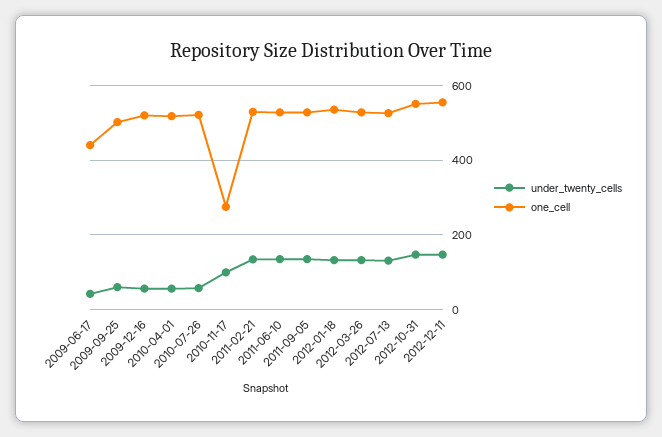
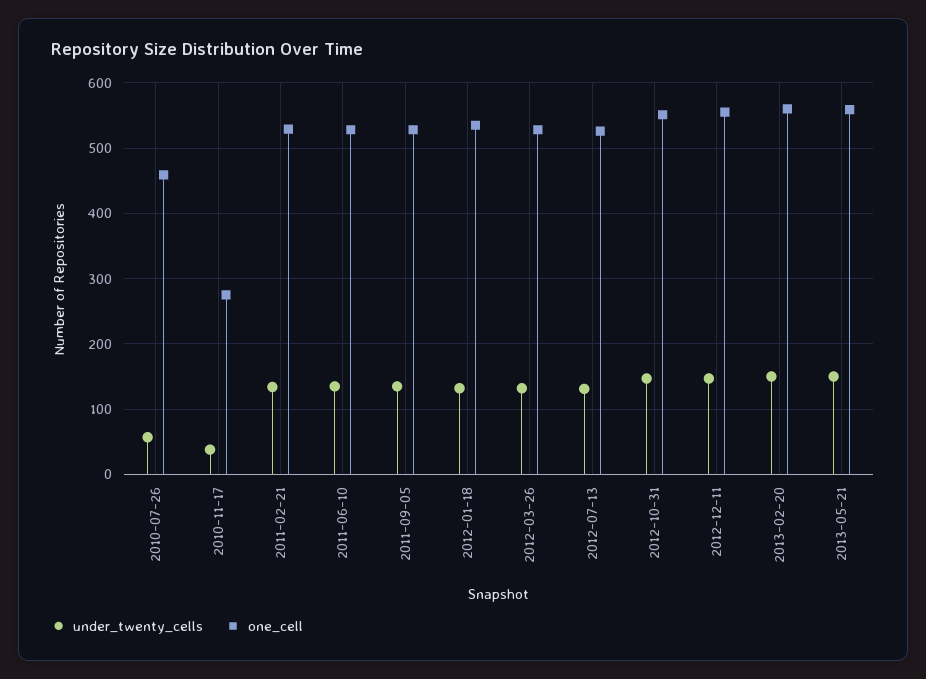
under_twenty_cells, 2009-06-17: 40 -> none
one_cell, 2009-06-17: 440 -> none
under_twenty_cells, 2009-09-25: 60 -> none
one_cell, 2009-09-25: 500 -> none
under_twenty_cells, 2009-12-16: 60 -> none
one_cell, 2009-12-16: 520 -> none
under_twenty_cells, 2010-04-01: 60 -> none
one_cell, 2010-04-01: 520 -> none
one_cell, 2010-07-26: 520 -> 460
under_twenty_cells, 2010-11-17: 100 -> 40
under_twenty_cells, 2013-02-20: none -> 150
one_cell, 2013-02-20: none -> 560
under_twenty_cells, 2013-05-21: none -> 150
one_cell, 2013-05-21: none -> 560

